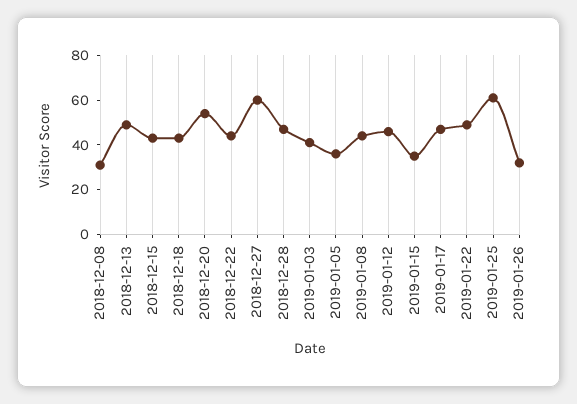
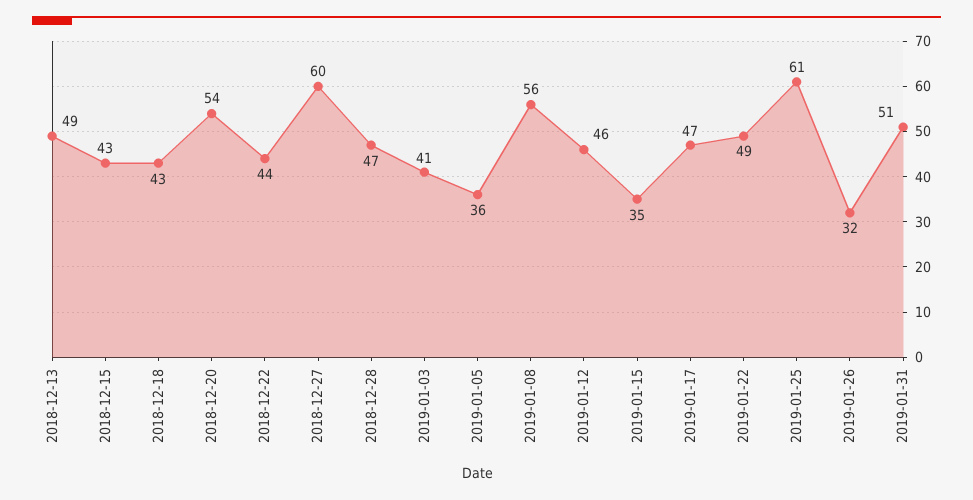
2018-12-08: 30 -> none
2019-01-08: 45 -> 56
2019-01-31: none -> 51

